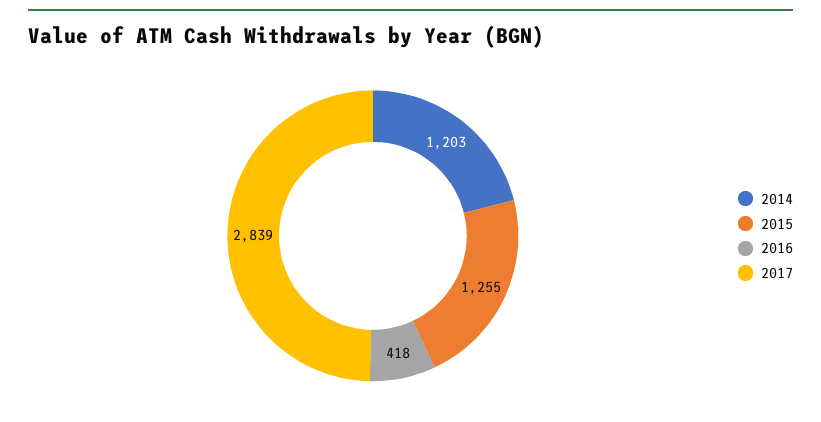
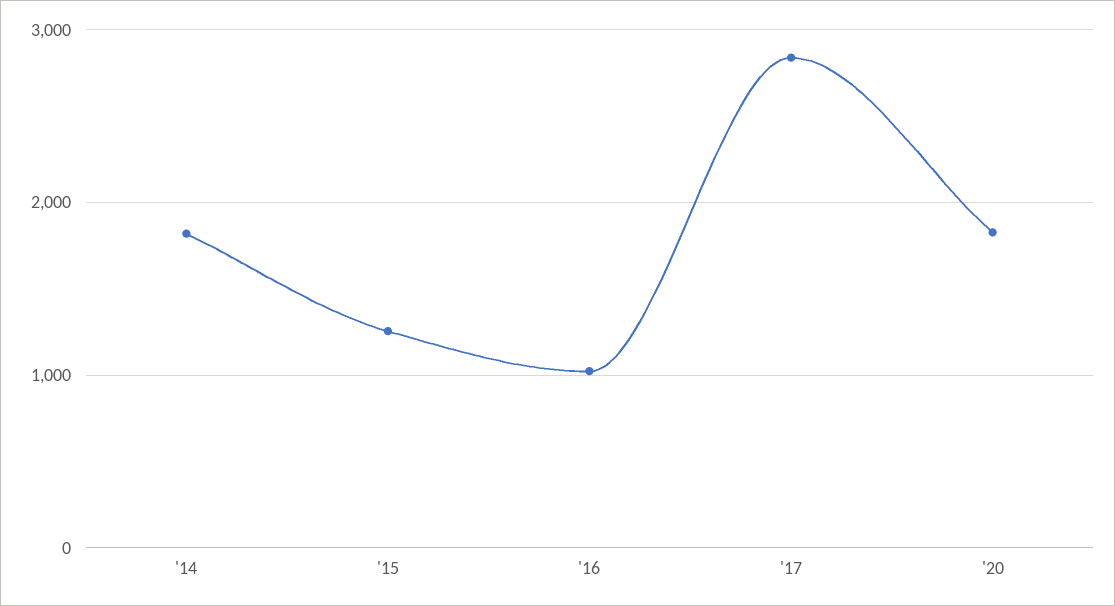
2014: 1203 -> 1800
2016: 418 -> 1000
'20: none -> 1800

